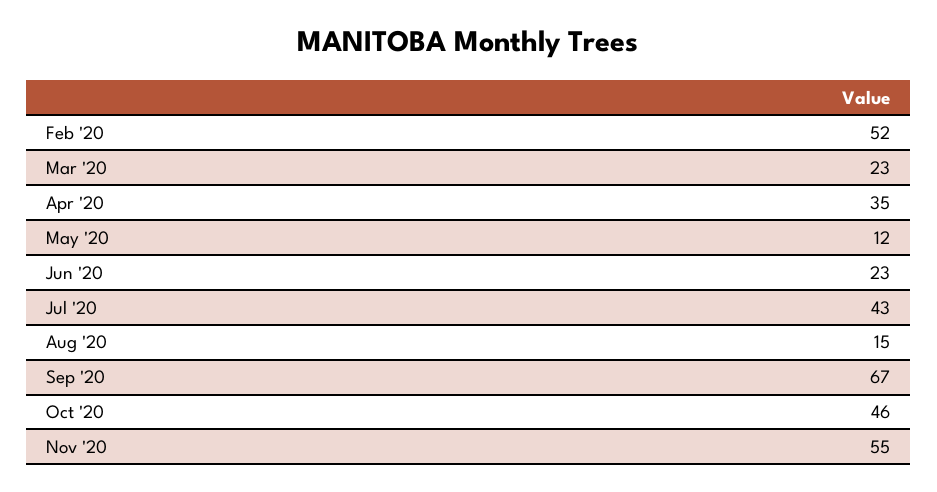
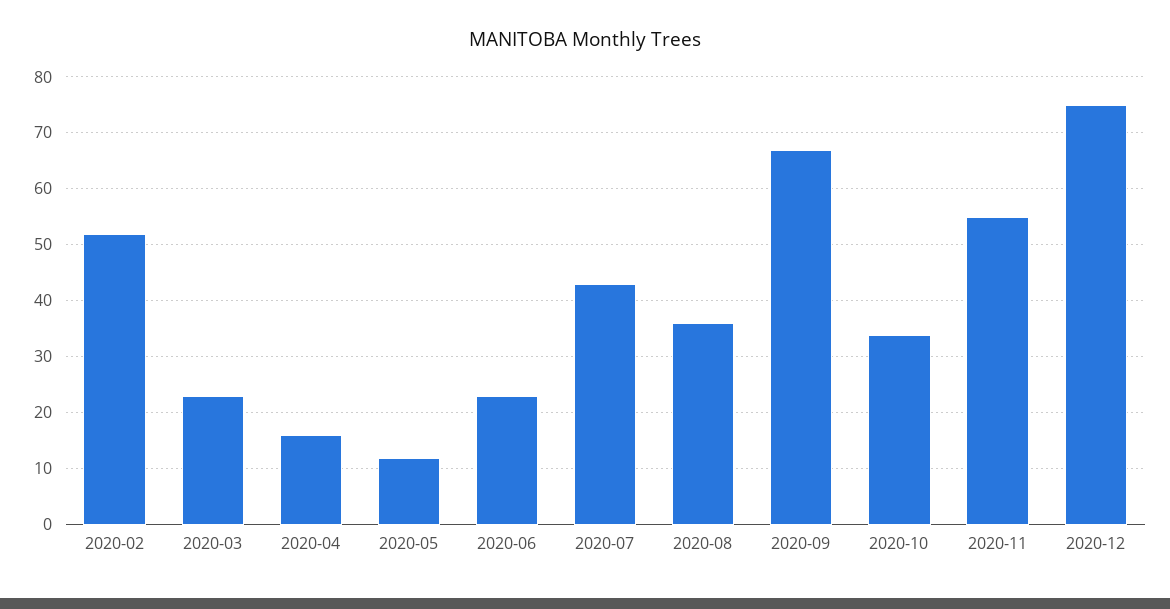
Apr '20: 35 -> 15
Aug '20: 15 -> 35
Oct '20: 46 -> 35
2020-12: none -> 75

